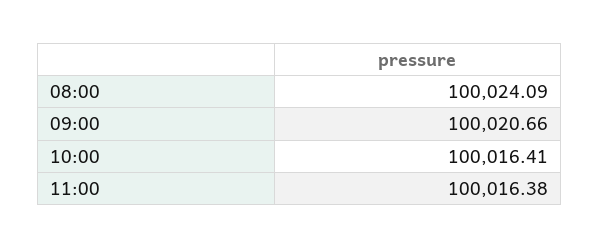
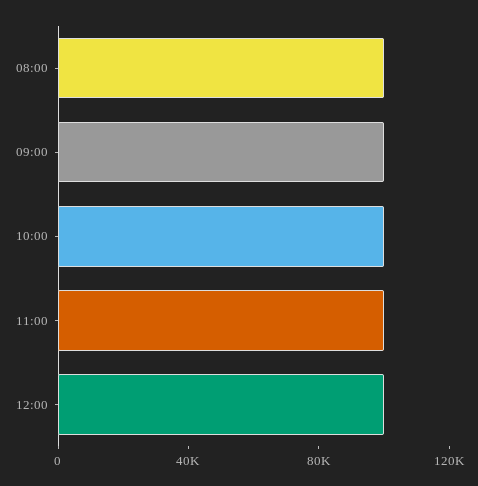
12:00: none -> 100000

